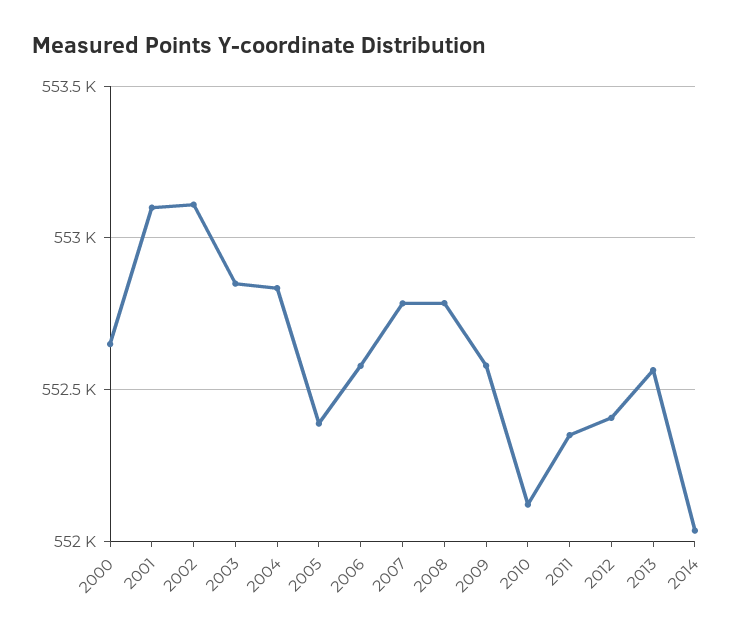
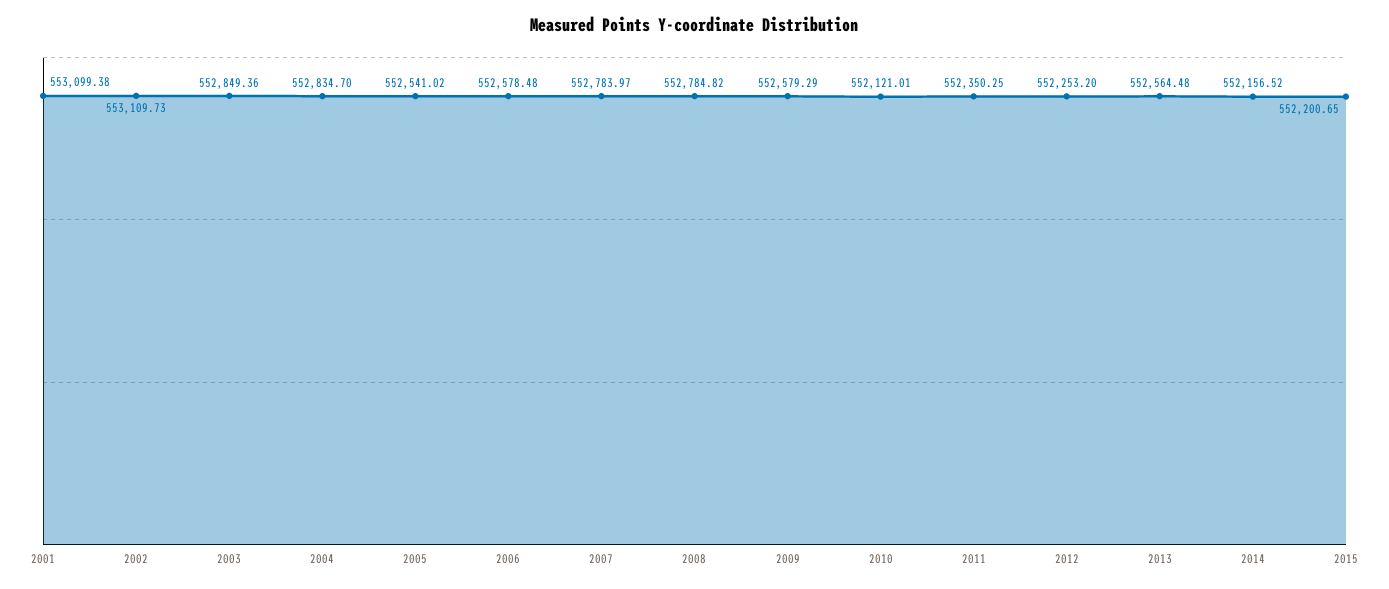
2000: 552650 -> none
2005: 552400 -> 552541.02
2012: 552400 -> 552253.2
2014: 552050 -> 552156.52
2015: none -> 552200.65

